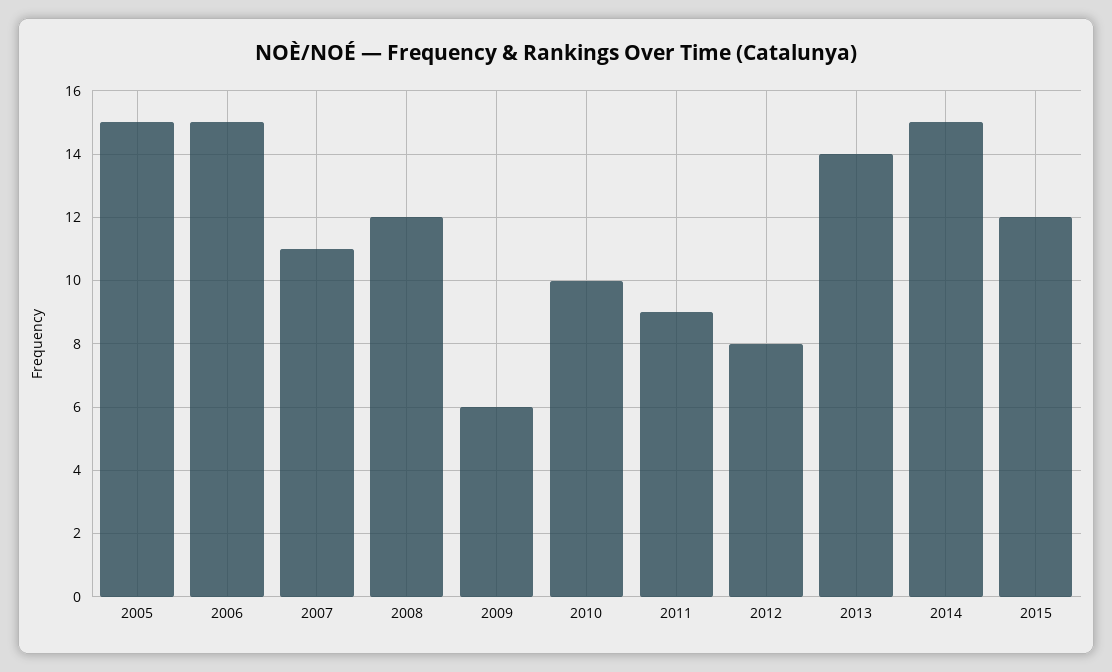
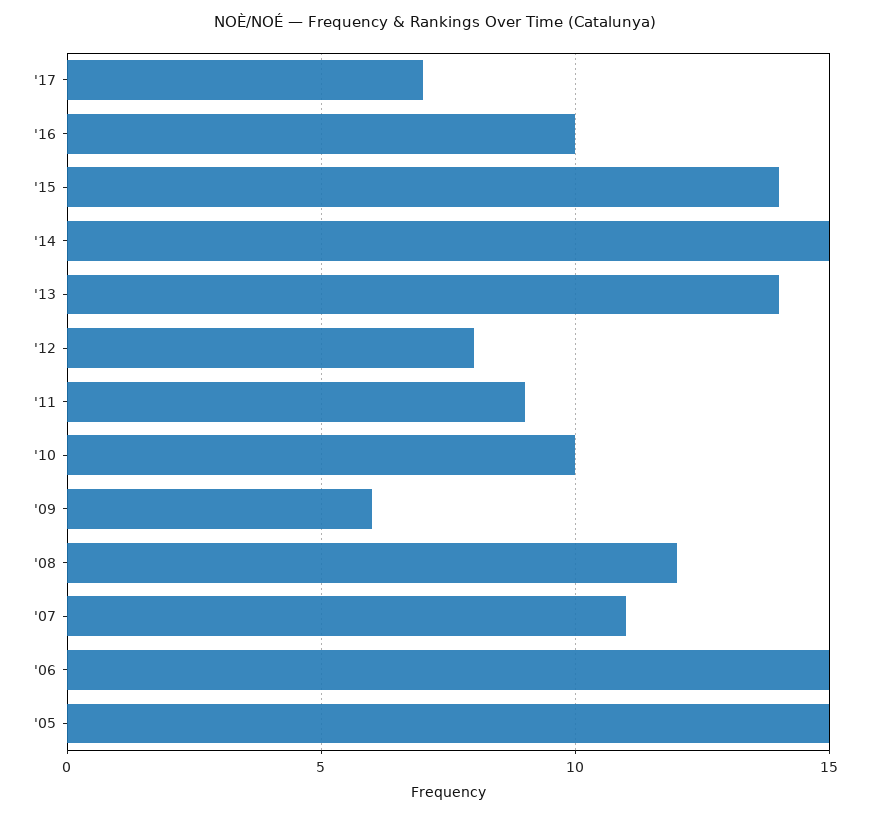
2015: 12 -> 14
'17: none -> 7
'16: none -> 10

